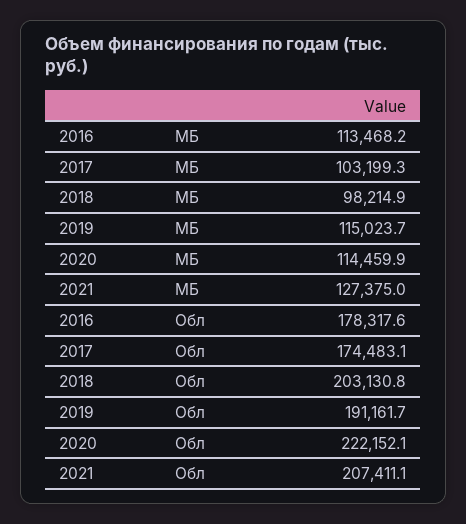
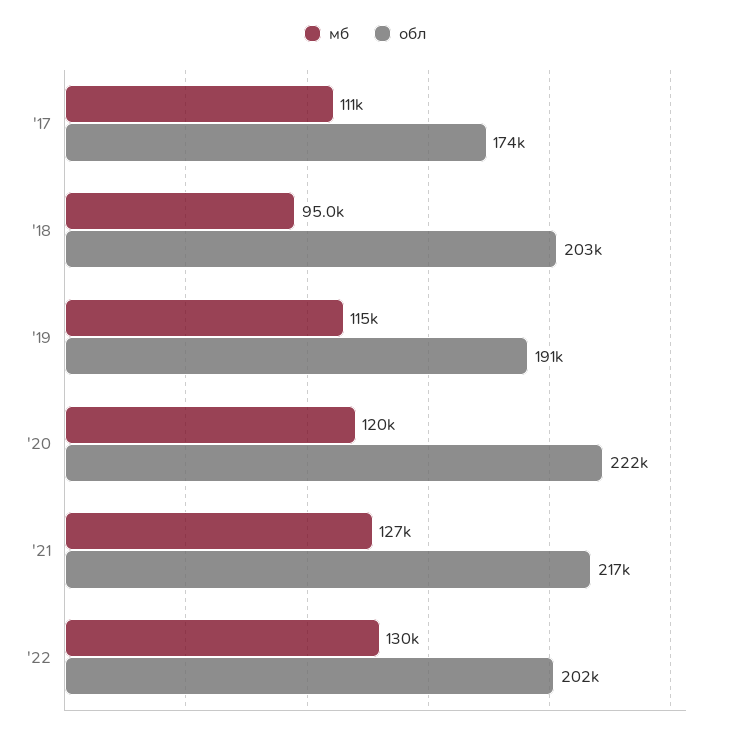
МБ, 2016: 113468.2 -> none
МБ, 2017: 103199.3 -> 111000
МБ, 2018: 98214.9 -> 95000
МБ, 2020: 114459.9 -> 120000
Обл, 2016: 178317.6 -> none
Обл, 2021: 207411.1 -> 217000
МБ, '22: none -> 130000
Обл, '22: none -> 202000

